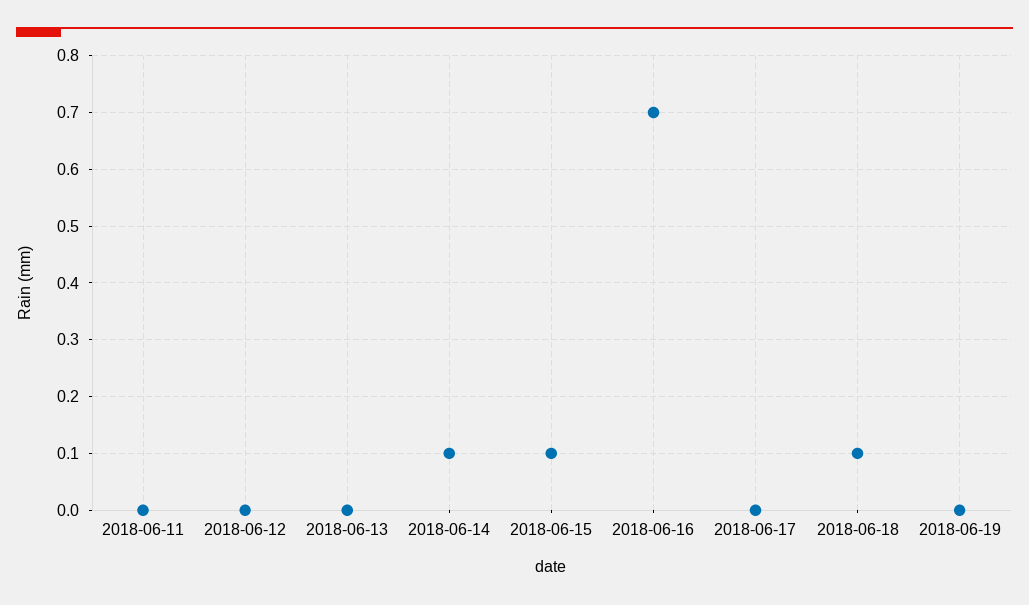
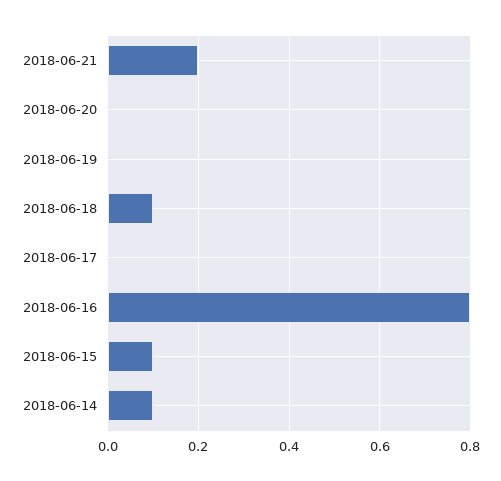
2018-06-11: 0 -> none
2018-06-12: 0 -> none
2018-06-13: 0 -> none
2018-06-16: 0.7 -> 0.8
2018-06-21: none -> 0.2
2018-06-20: none -> 0

